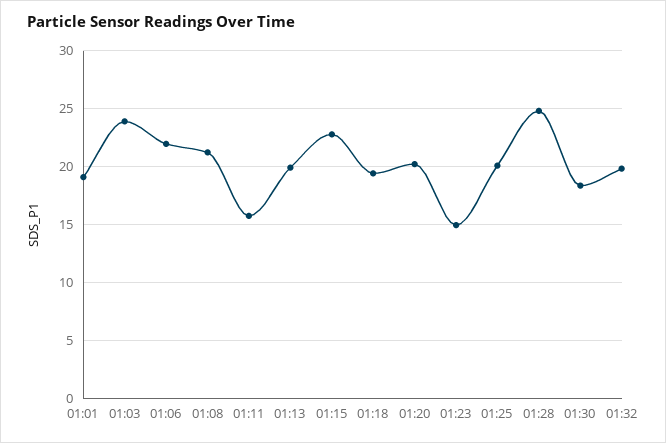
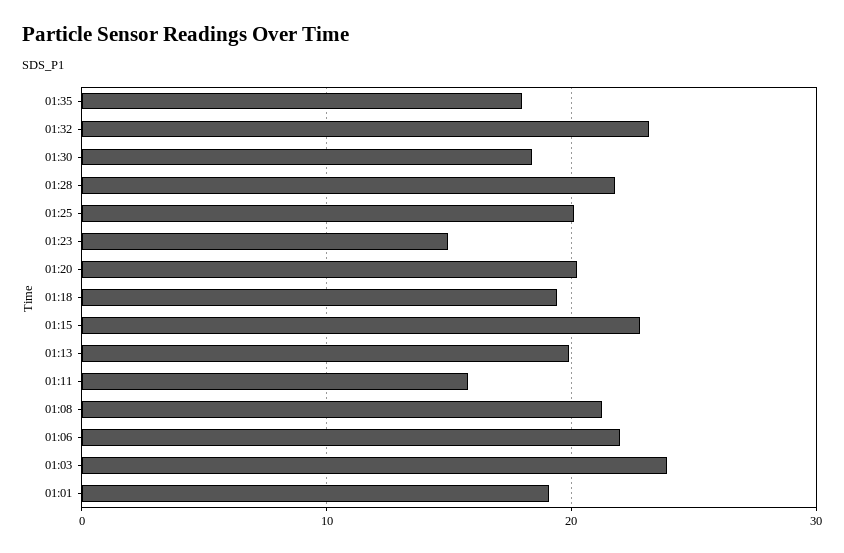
01:28: 25 -> 22
01:32: 20 -> 23
01:35: none -> 18

